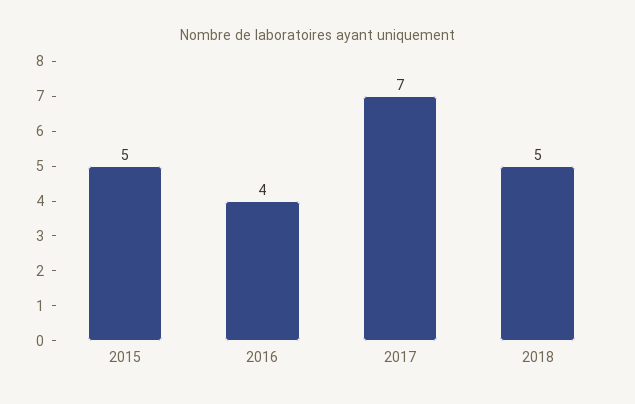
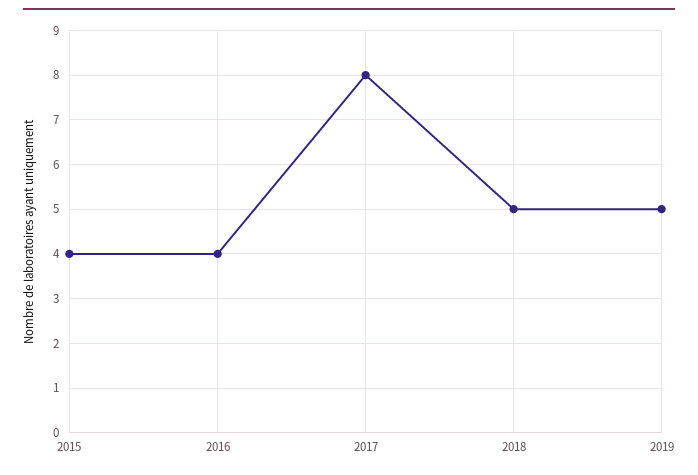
2015: 5 -> 4
2017: 7 -> 8
2019: none -> 5

